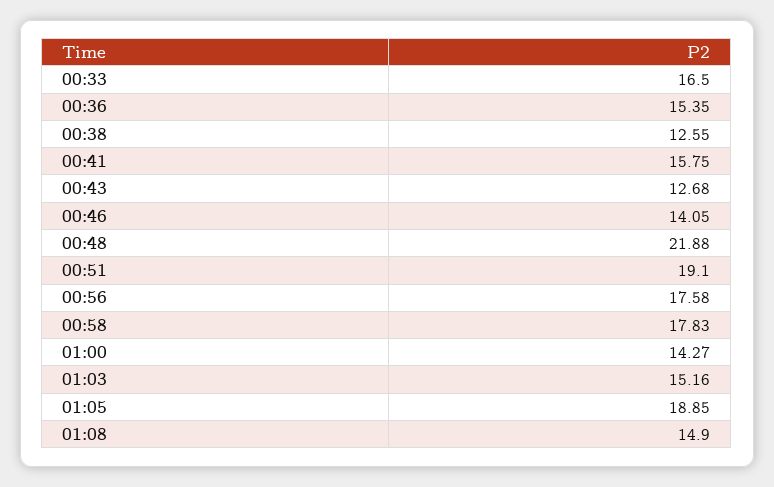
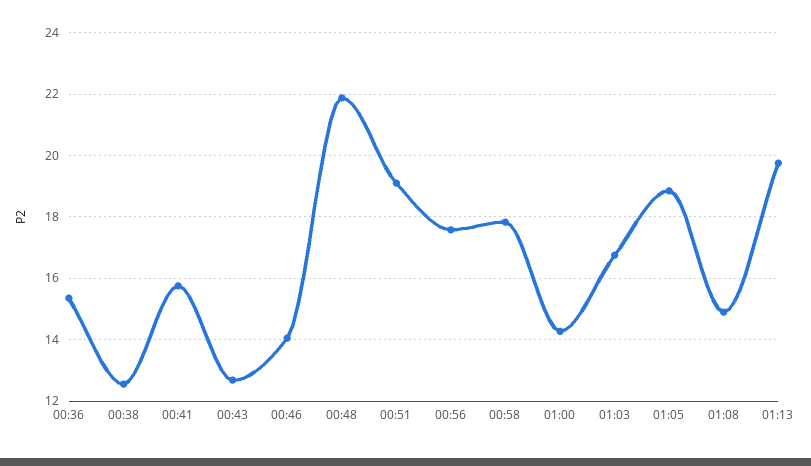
00:33: 16.5 -> none
01:03: 15.16 -> 16.8
01:13: none -> 19.8

